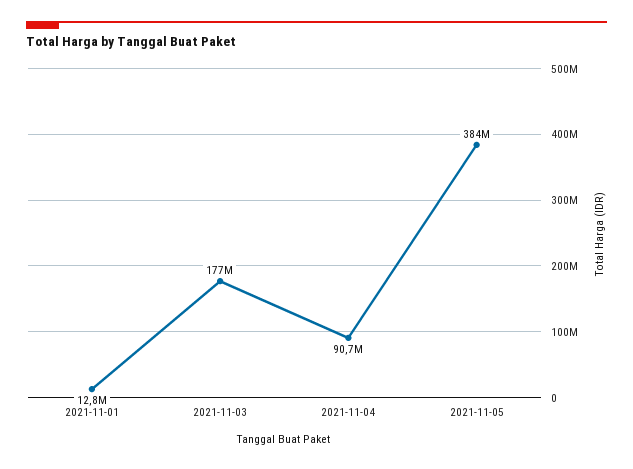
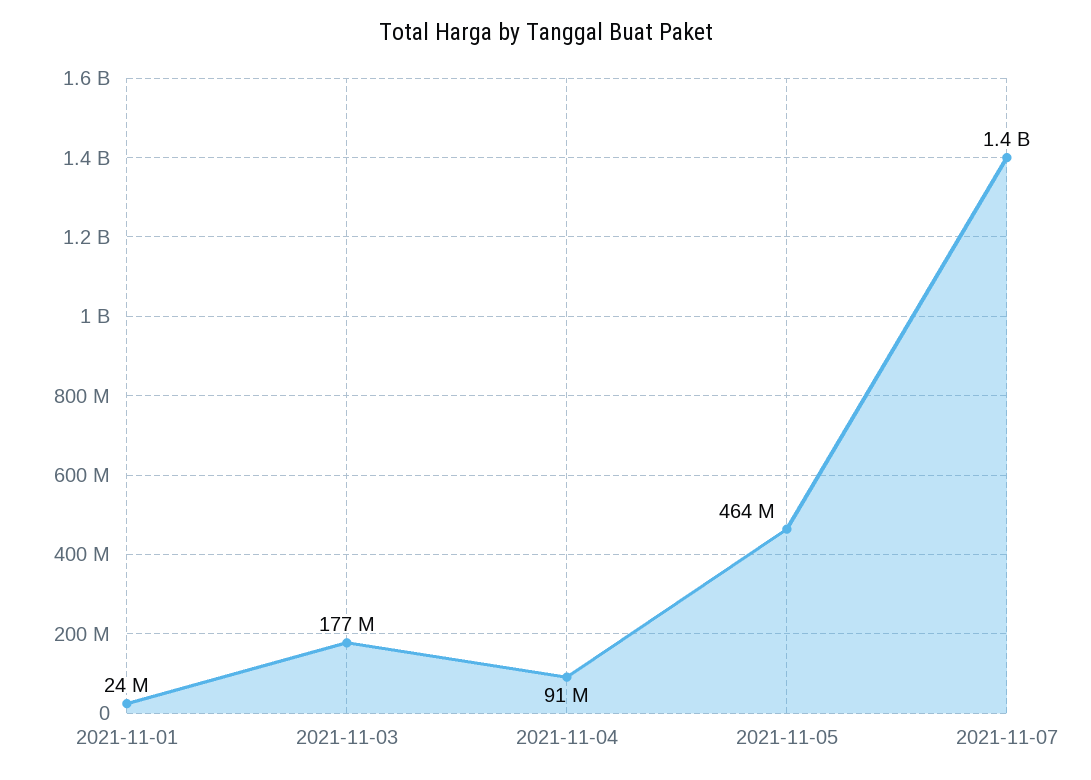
2021-11-01: 12800000 -> 24000000
2021-11-05: 384000000 -> 464000000
2021-11-07: none -> 1400000000

